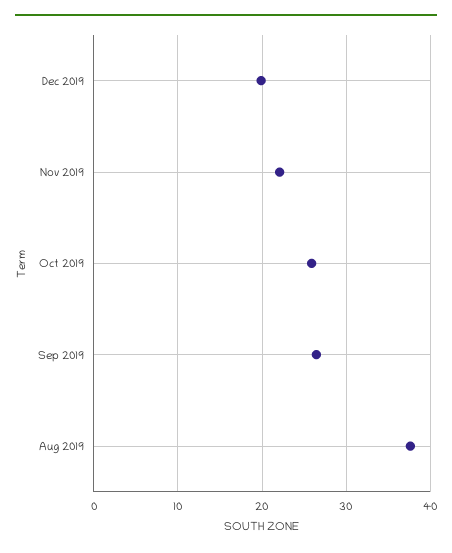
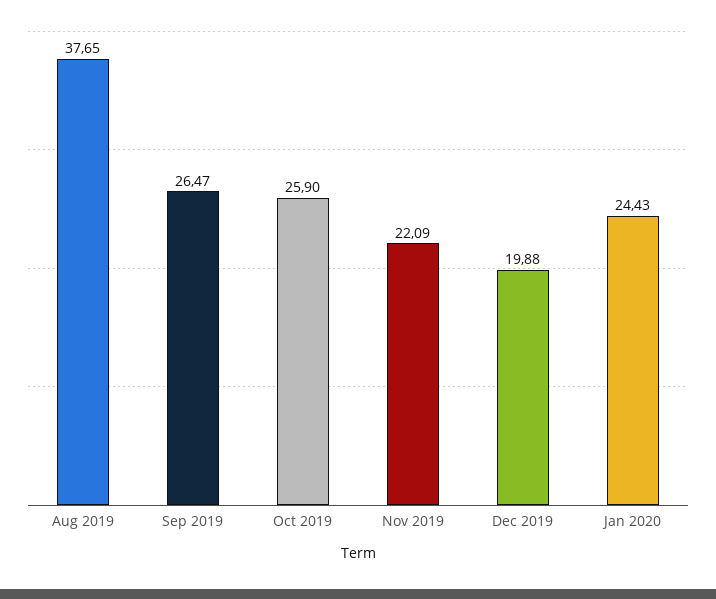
Jan 2020: none -> 24.43

